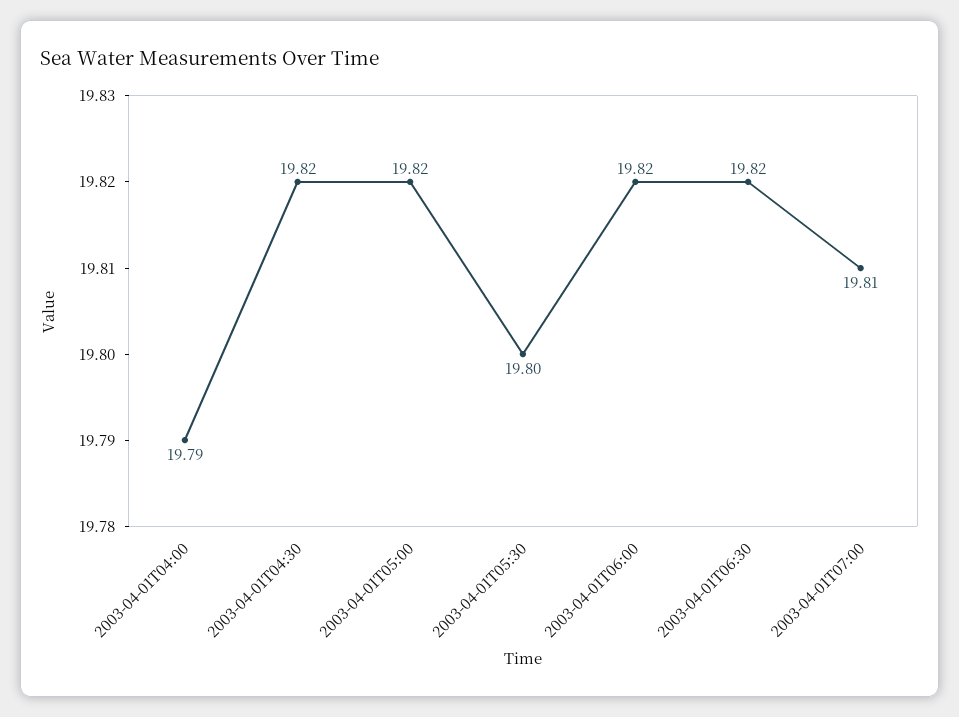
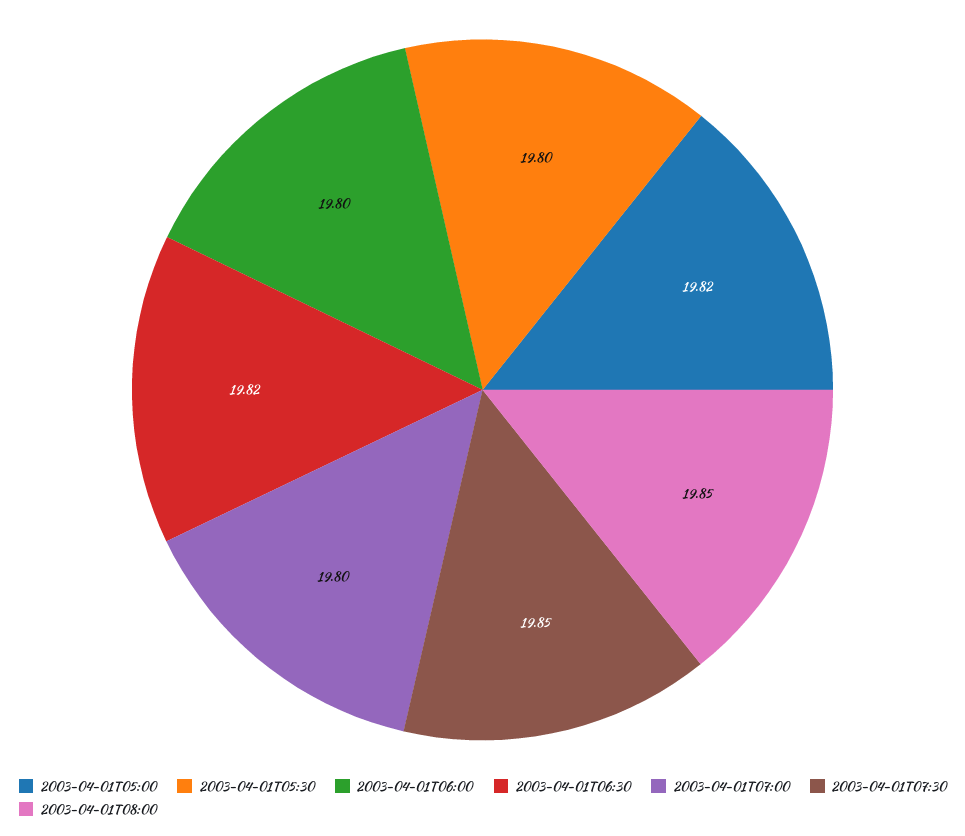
2003-04-01T04:00: 19.79 -> none
2003-04-01T04:30: 19.82 -> none
2003-04-01T06:00: 19.82 -> 19.8
2003-04-01T07:00: 19.81 -> 19.8
2003-04-01T07:30: none -> 19.85
2003-04-01T08:00: none -> 19.85

